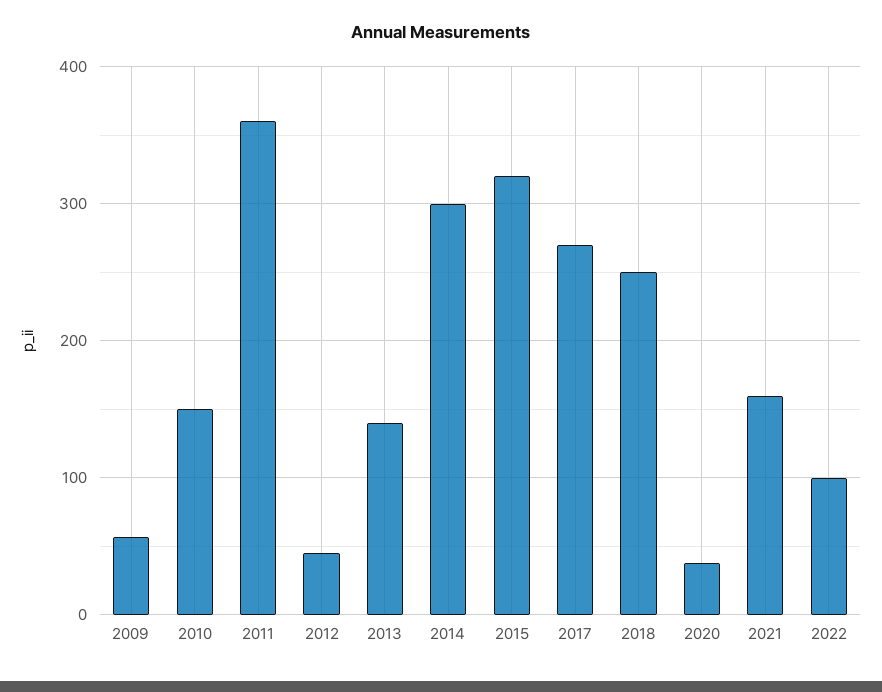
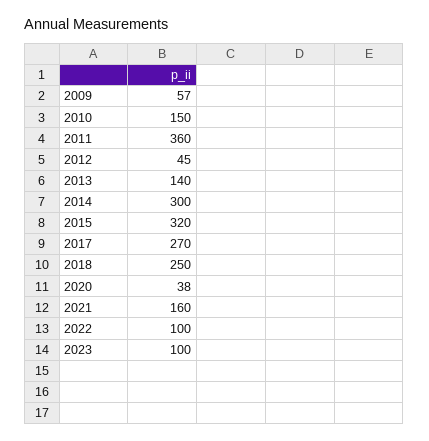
2023: none -> 100

